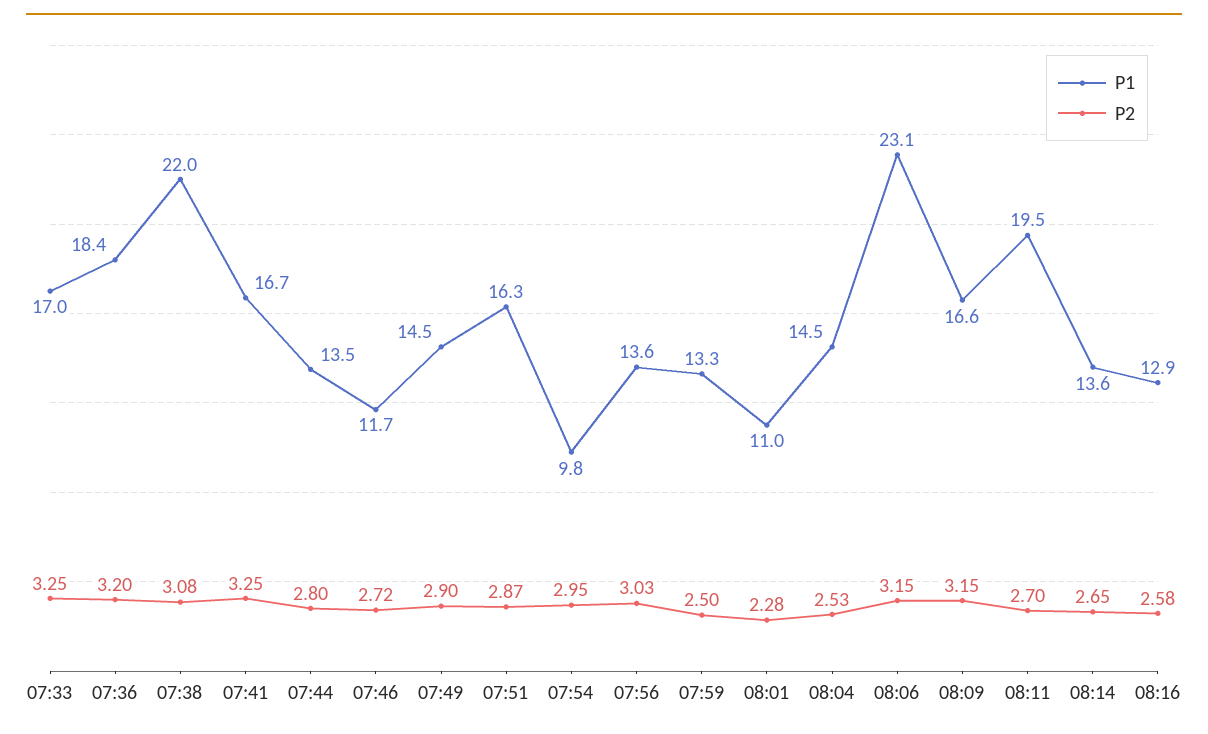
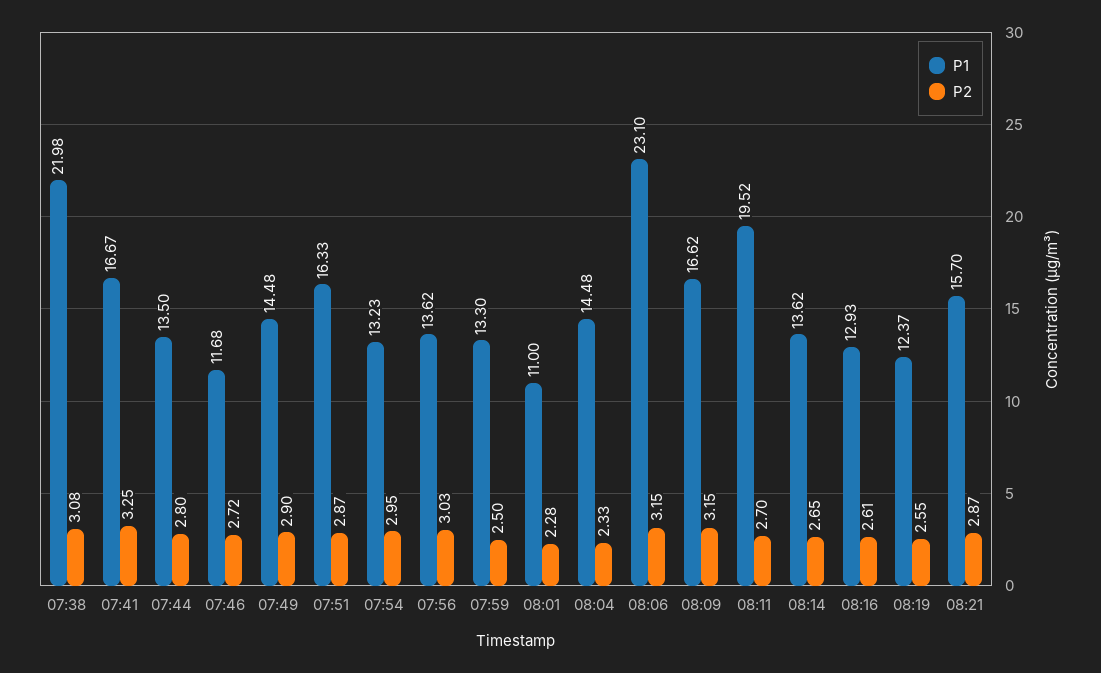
P1, 07:33: 17 -> none
P2, 07:33: 3.25 -> none
P1, 07:36: 18.4 -> none
P2, 07:36: 3.2 -> none
P1, 07:54: 9.8 -> 13.23
P2, 08:04: 2.53 -> 2.33
P2, 08:16: 2.58 -> 2.61
P1, 08:19: none -> 12.37
P2, 08:19: none -> 2.55
P1, 08:21: none -> 15.7
P2, 08:21: none -> 2.87

